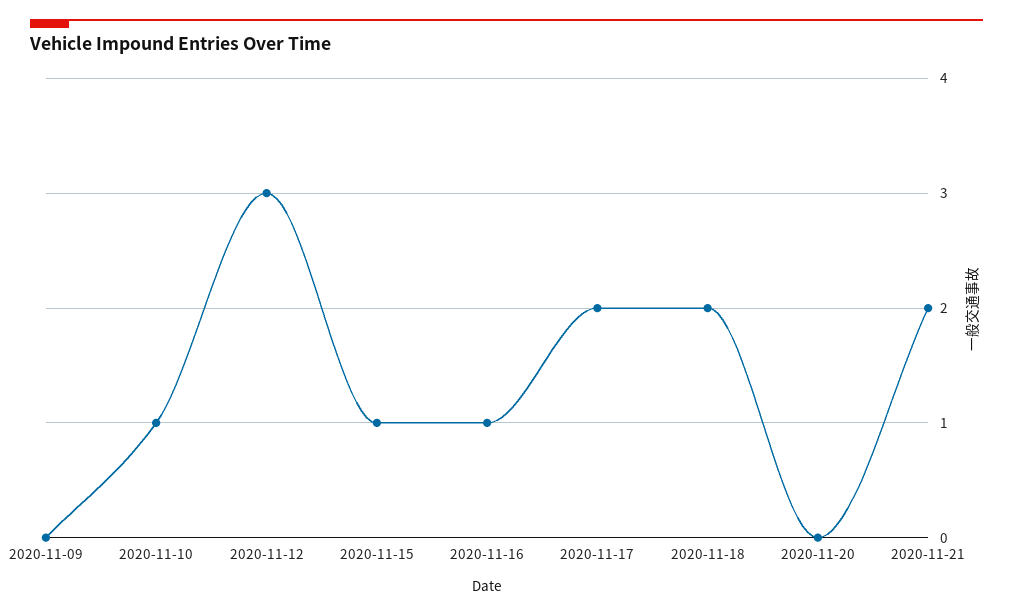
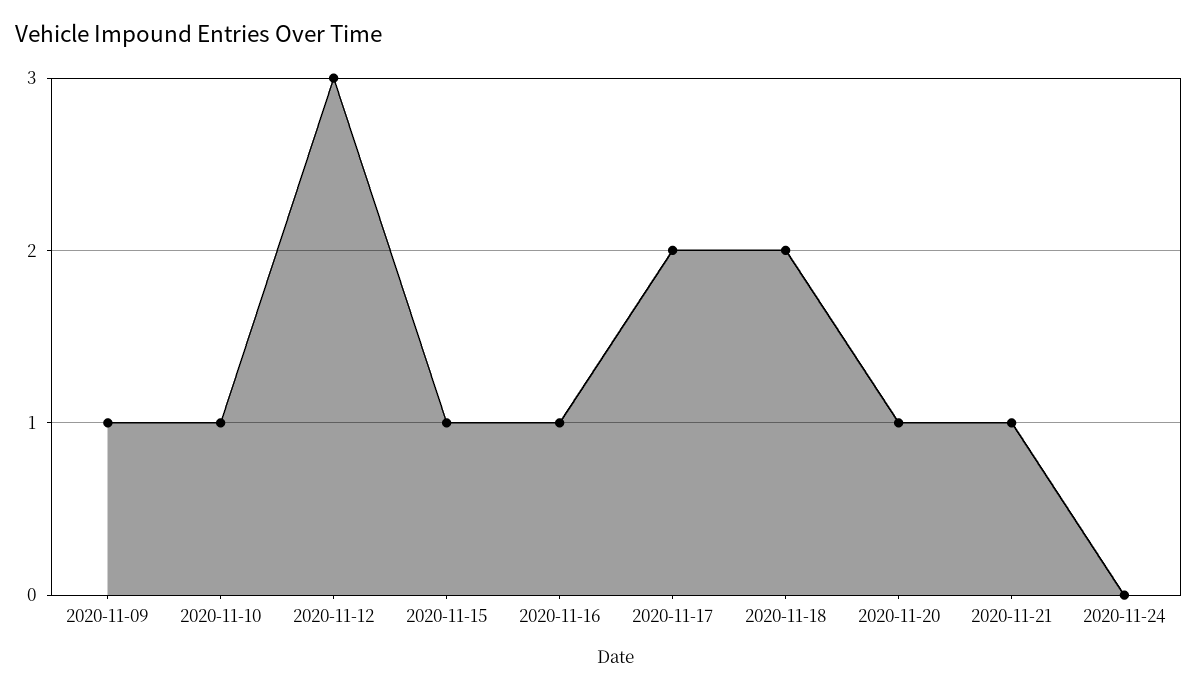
2020-11-09: 0 -> 1
2020-11-20: 0 -> 1
2020-11-21: 2 -> 1
2020-11-24: none -> 0

